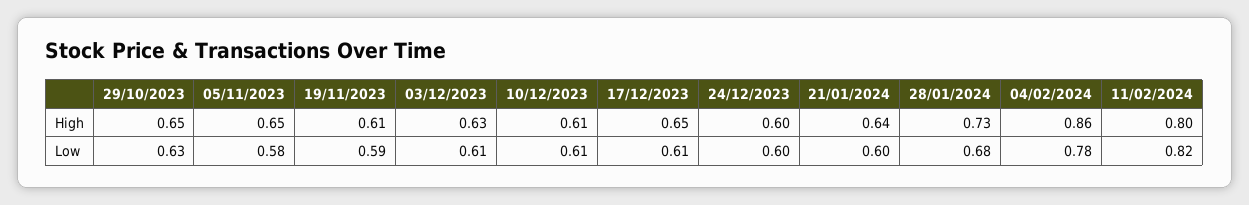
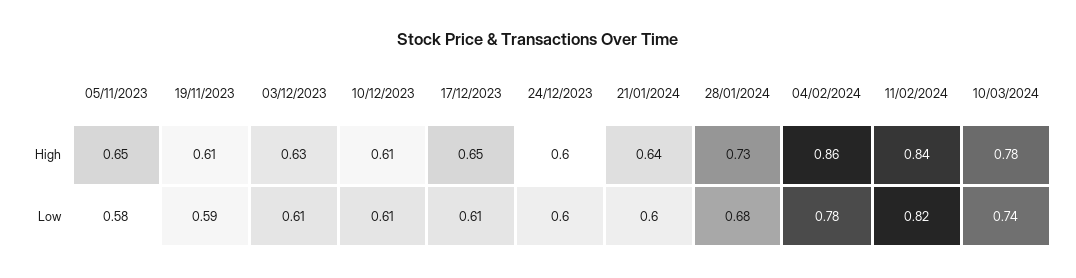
29/10/2023, High: 0.65 -> none
11/02/2024, High: 0.8 -> 0.84
29/10/2023, Low: 0.63 -> none
10/03/2024, High: none -> 0.78
10/03/2024, Low: none -> 0.74

